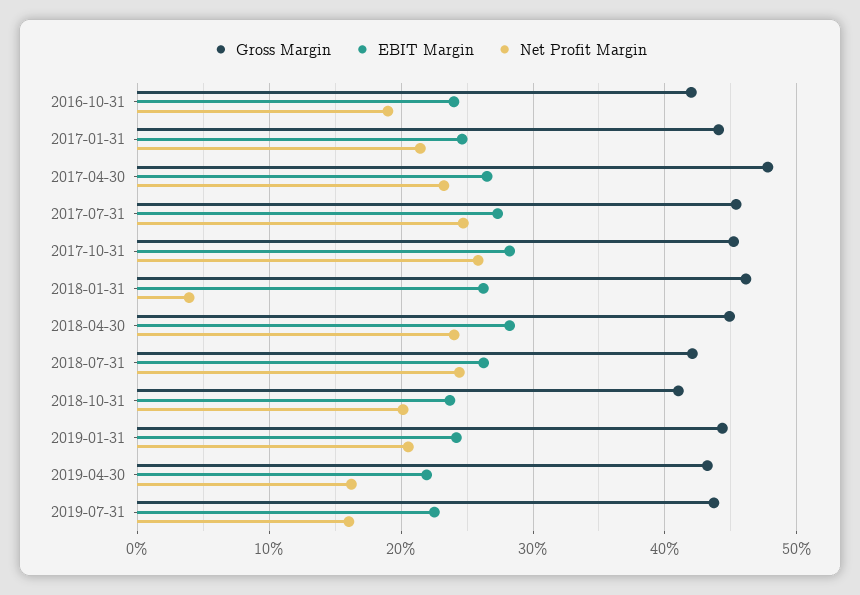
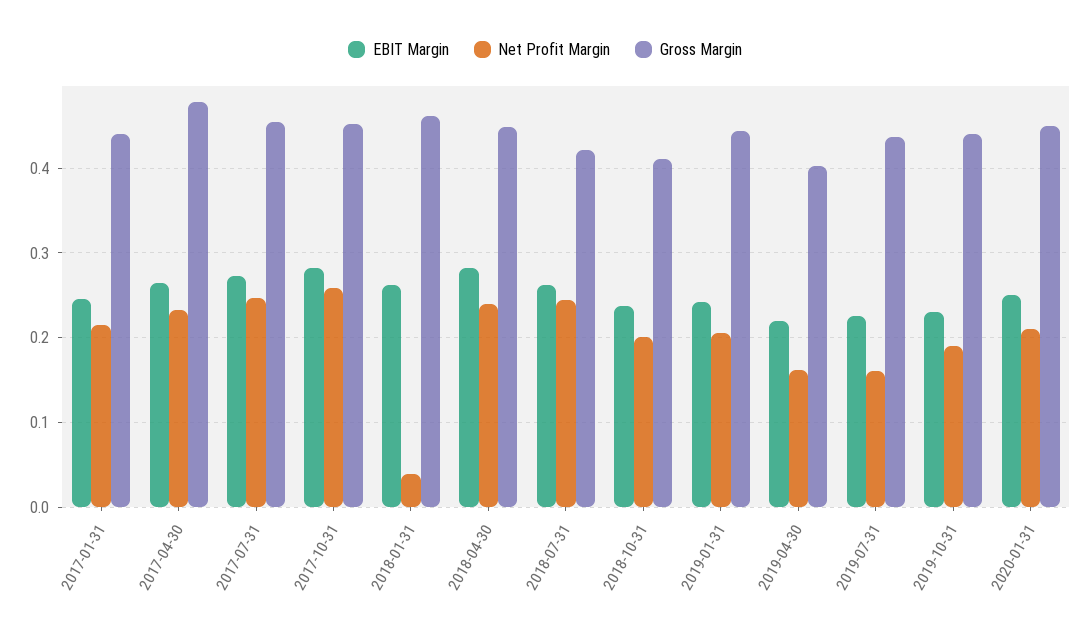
Gross Margin, 2016-10-31: 0.42 -> none
EBIT Margin, 2016-10-31: 0.24 -> none
Net Profit Margin, 2016-10-31: 0.19 -> none
Gross Margin, 2019-04-30: 0.43 -> 0.4
EBIT Margin, 2019-10-31: none -> 0.23
Net Profit Margin, 2019-10-31: none -> 0.19
Gross Margin, 2019-10-31: none -> 0.44
EBIT Margin, 2020-01-31: none -> 0.25
Net Profit Margin, 2020-01-31: none -> 0.21
Gross Margin, 2020-01-31: none -> 0.45

